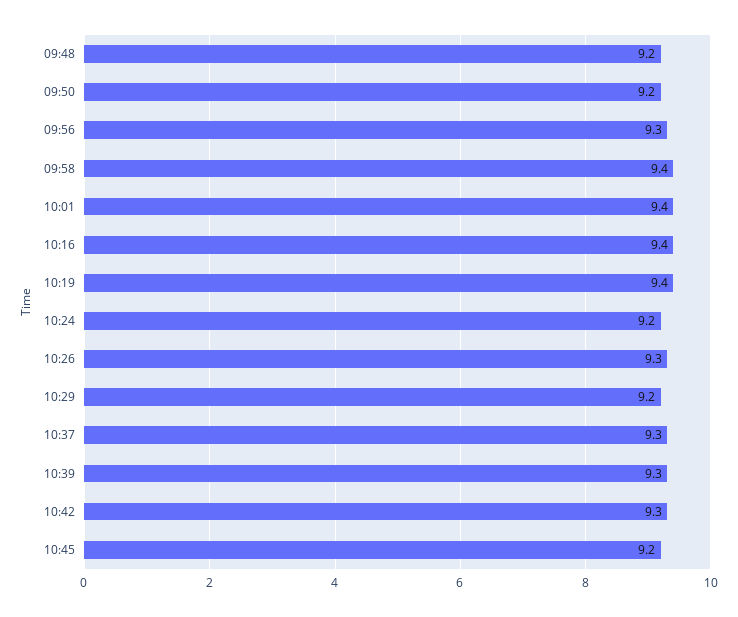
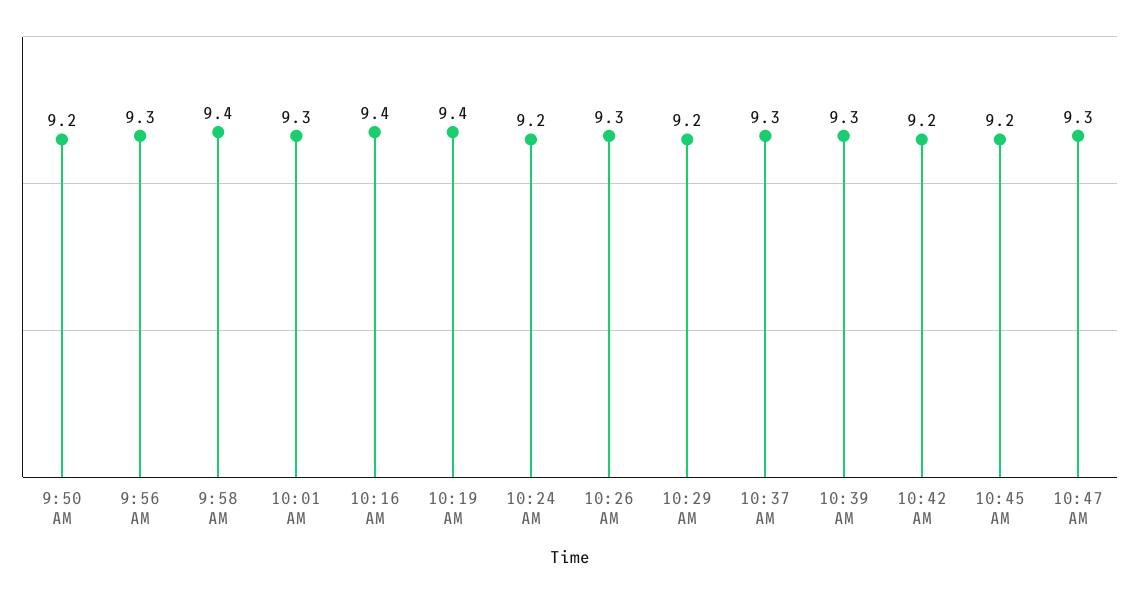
09:48: 9.2 -> none
10:01: 9.4 -> 9.3
10:42: 9.3 -> 9.2
10:47 AM: none -> 9.3

